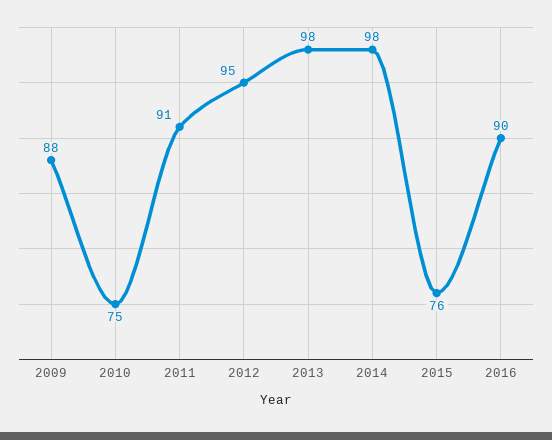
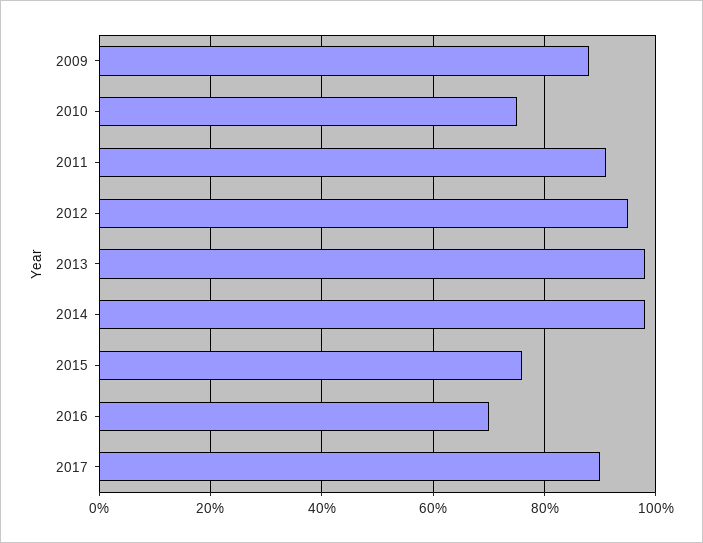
2016: 90 -> 70
2017: none -> 90

